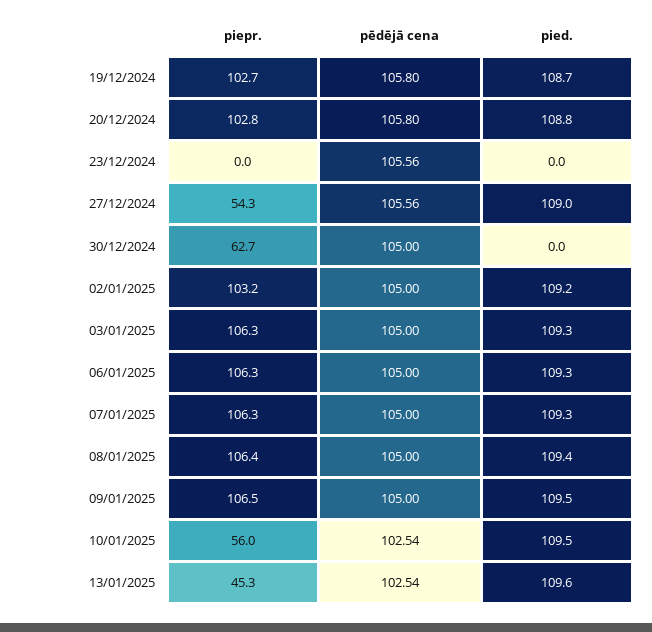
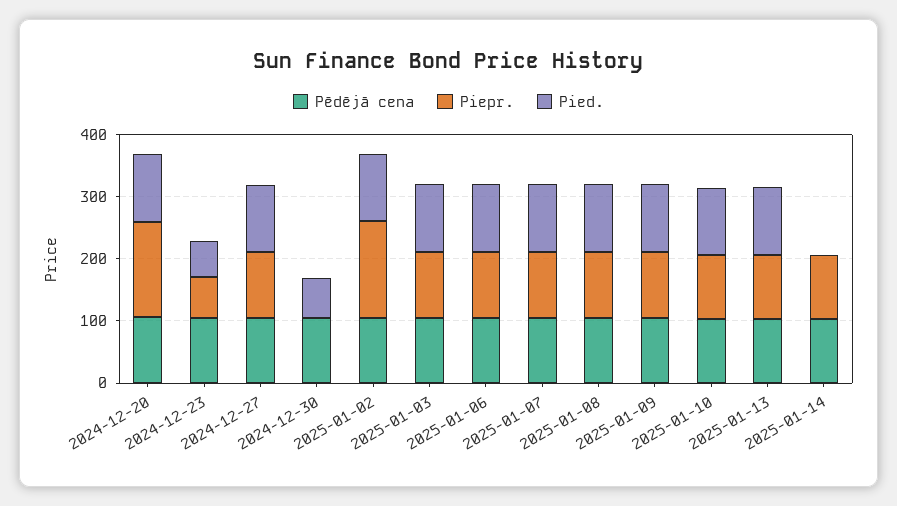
piepr., 19/12/2024: 102.7 -> none
pēdējā cena, 19/12/2024: 105.8 -> none
pied., 19/12/2024: 108.7 -> none
piepr., 20/12/2024: 102.8 -> 160
piepr., 23/12/2024: 0 -> 60
pied., 23/12/2024: 0 -> 60
piepr., 27/12/2024: 54.3 -> 100
piepr., 30/12/2024: 62.7 -> 0
pied., 30/12/2024: 0 -> 60
piepr., 02/01/2025: 103.2 -> 160
piepr., 10/01/2025: 56 -> 100
piepr., 13/01/2025: 45.3 -> 100
pēdējā cena, 2025-01-14: none -> 100
piepr., 2025-01-14: none -> 100
pied., 2025-01-14: none -> 0

